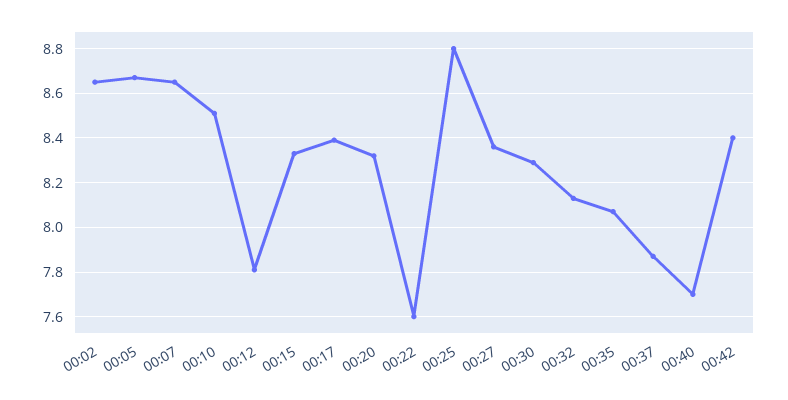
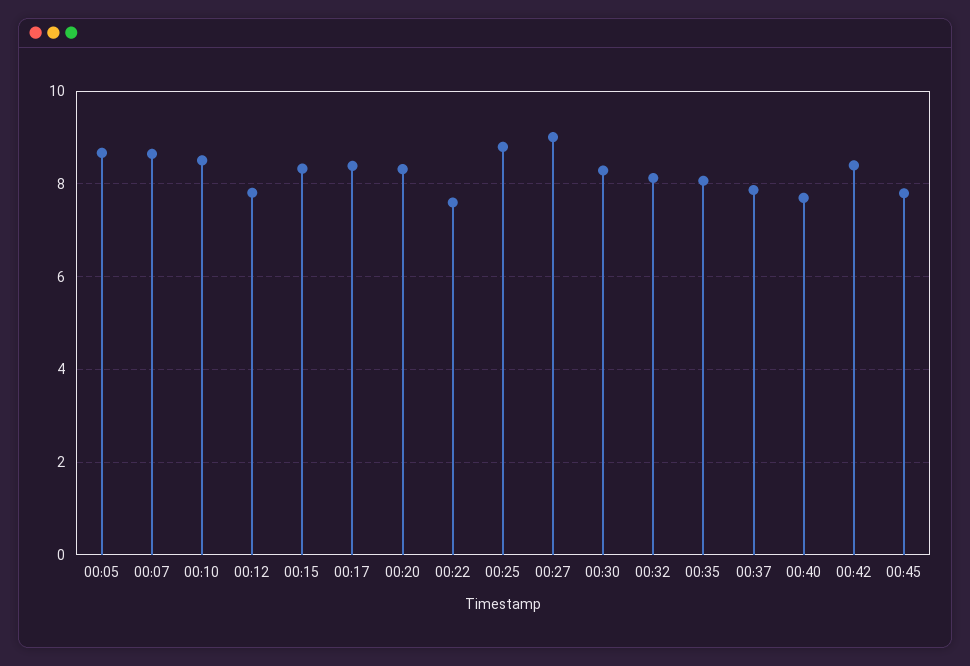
00:02: 8.65 -> none
00:27: 8.35 -> 9
00:45: none -> 7.8

